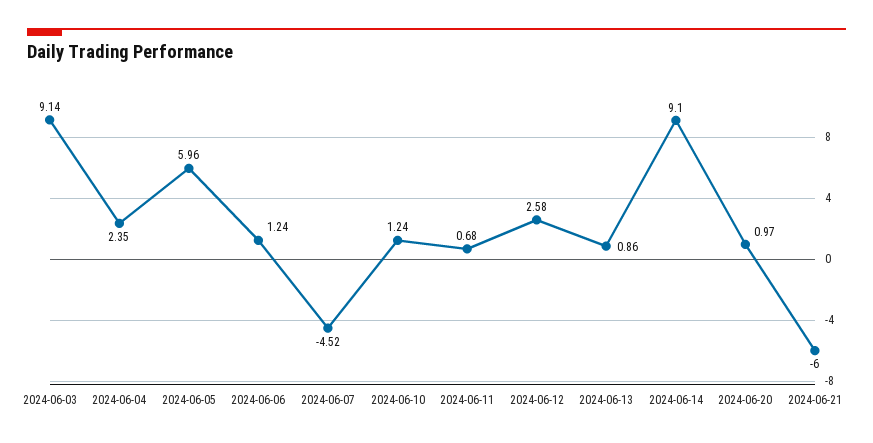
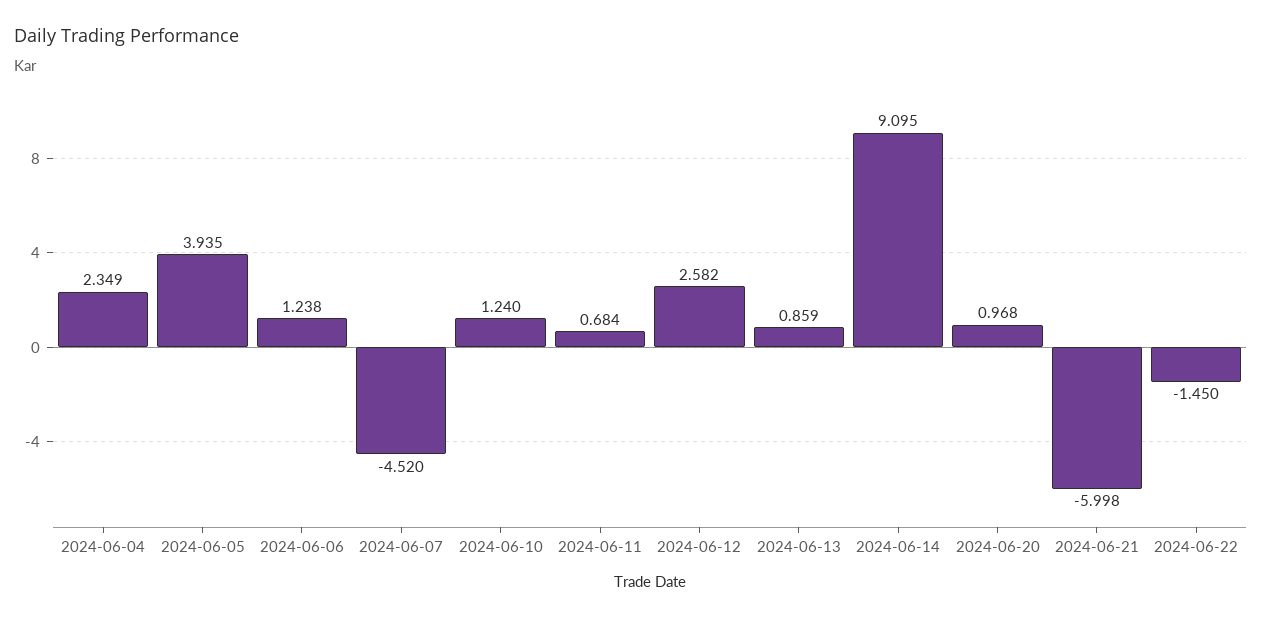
2024-06-03: 9.14 -> none
2024-06-05: 5.96 -> 3.935
2024-06-22: none -> -1.45

